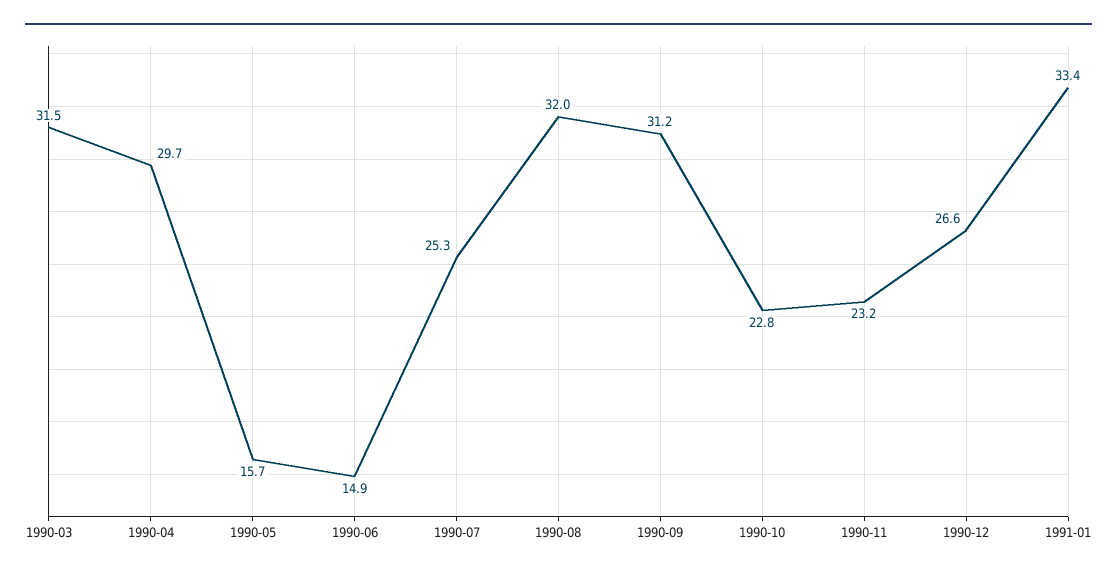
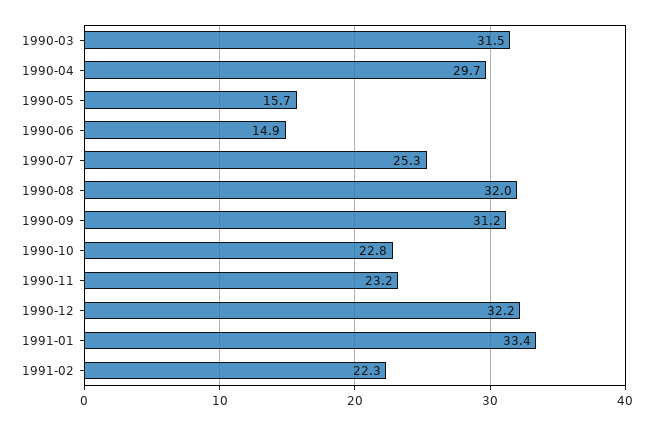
1990-12: 26.6 -> 32.2
1991-02: none -> 22.3

